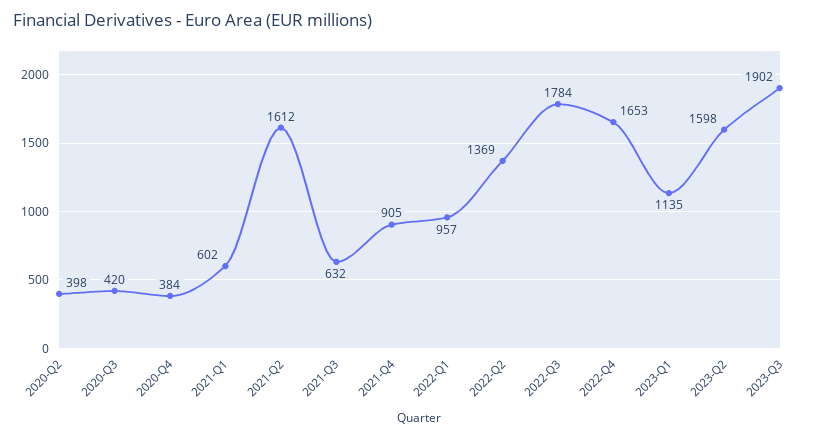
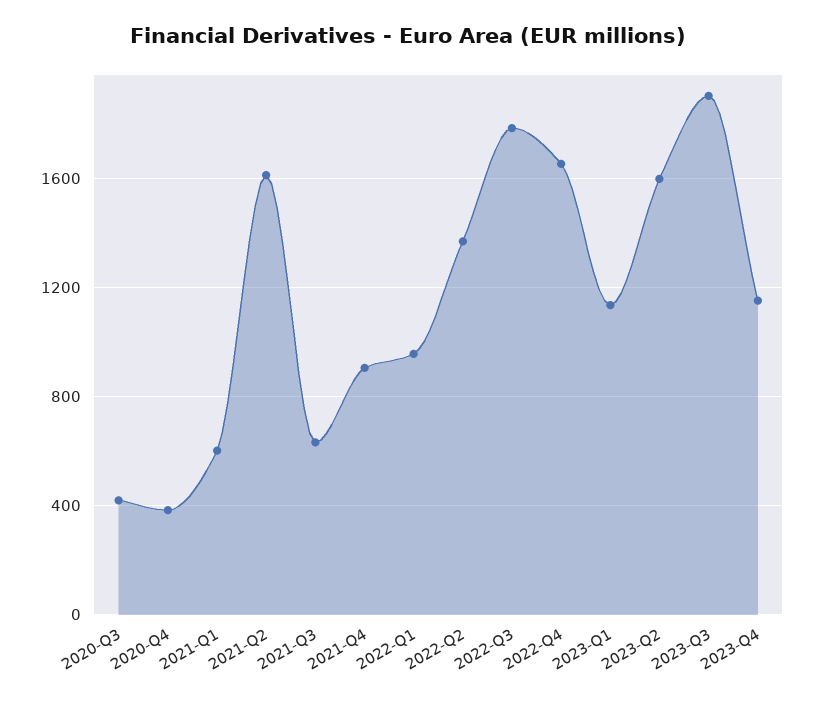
2020-Q2: 398 -> none
2023-Q4: none -> 1150

